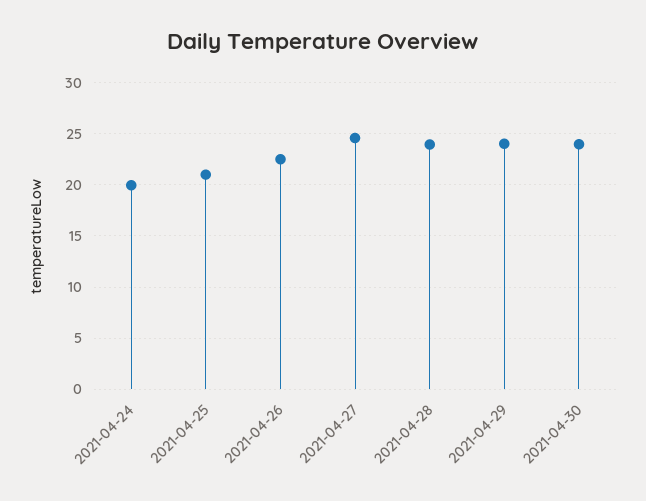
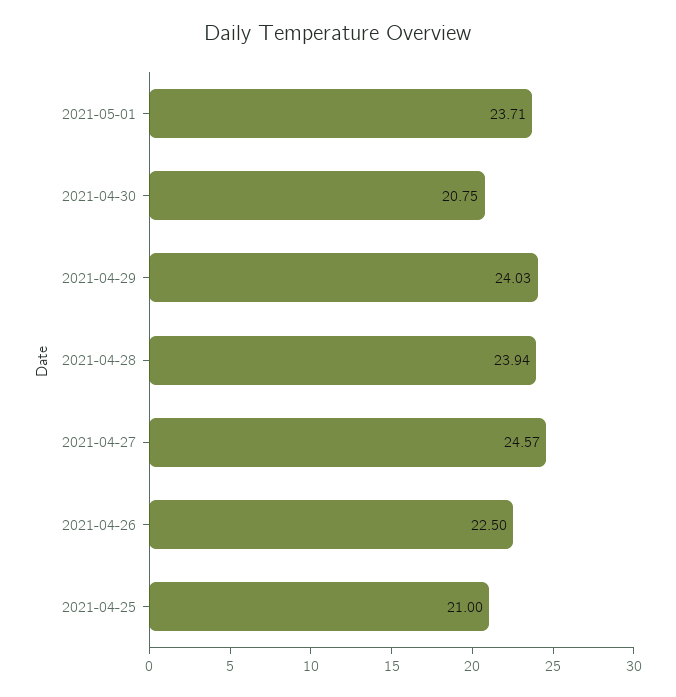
2021-04-24: 20 -> none
2021-04-30: 24 -> 20.75
2021-05-01: none -> 23.71

